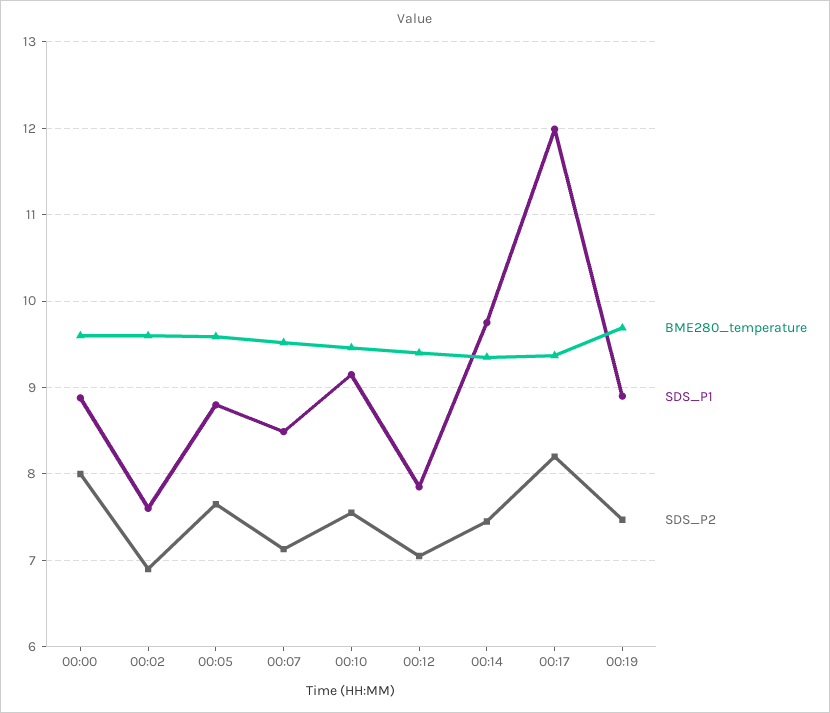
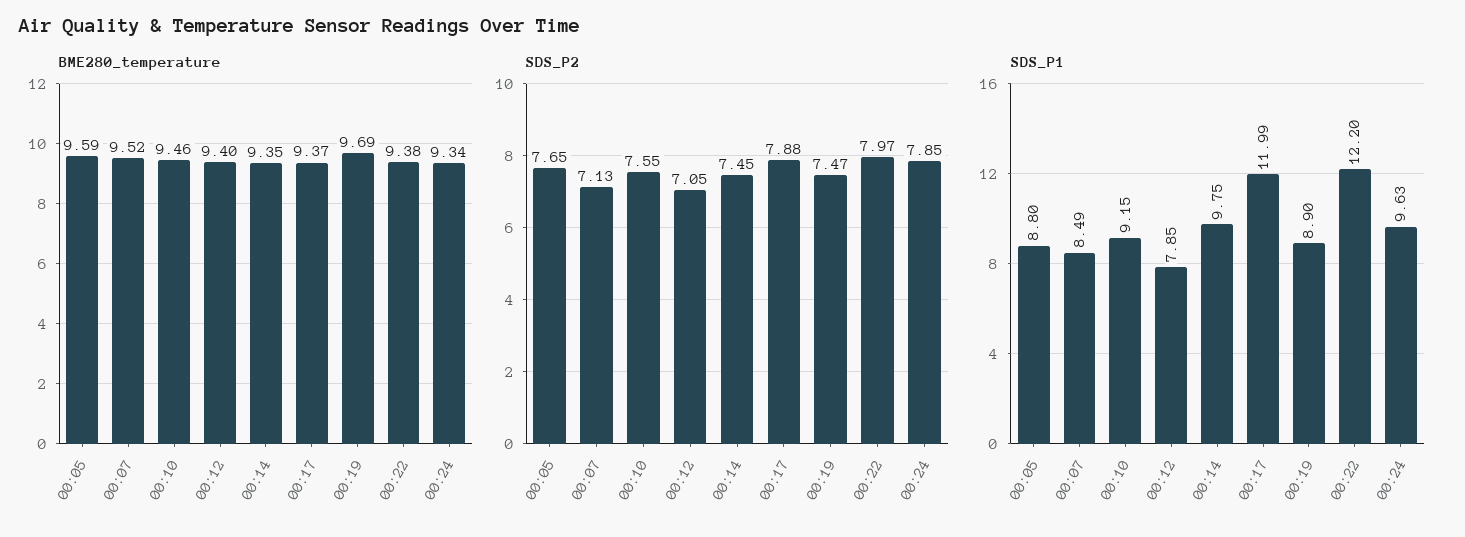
BME280_temperature, 00:00: 9.6 -> none
SDS_P1, 00:00: 8.9 -> none
SDS_P2, 00:00: 8 -> none
BME280_temperature, 00:02: 9.6 -> none
SDS_P1, 00:02: 7.6 -> none
SDS_P2, 00:02: 6.9 -> none
SDS_P2, 00:17: 8.2 -> 7.88
BME280_temperature, 00:22: none -> 9.38
BME280_temperature, 00:24: none -> 9.34
SDS_P2, 00:22: none -> 7.97
SDS_P2, 00:24: none -> 7.85
SDS_P1, 00:22: none -> 12.2
SDS_P1, 00:24: none -> 9.63

